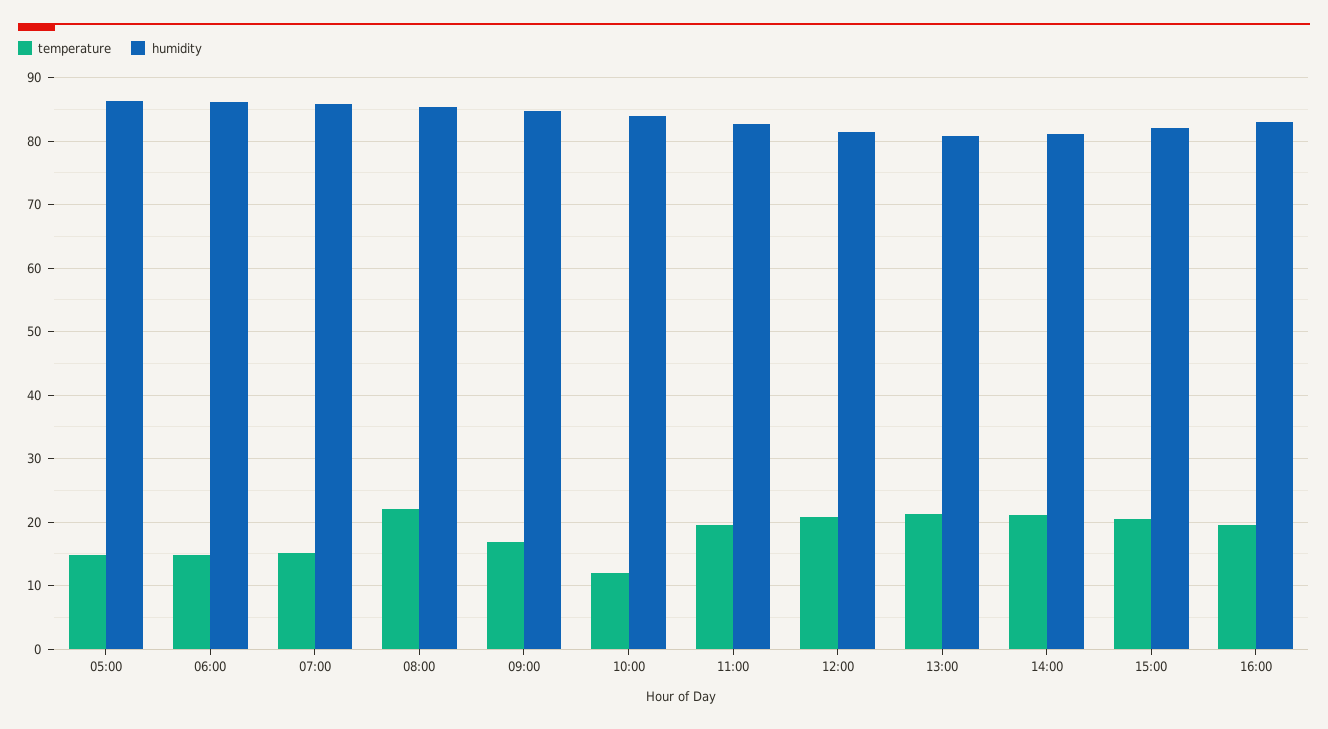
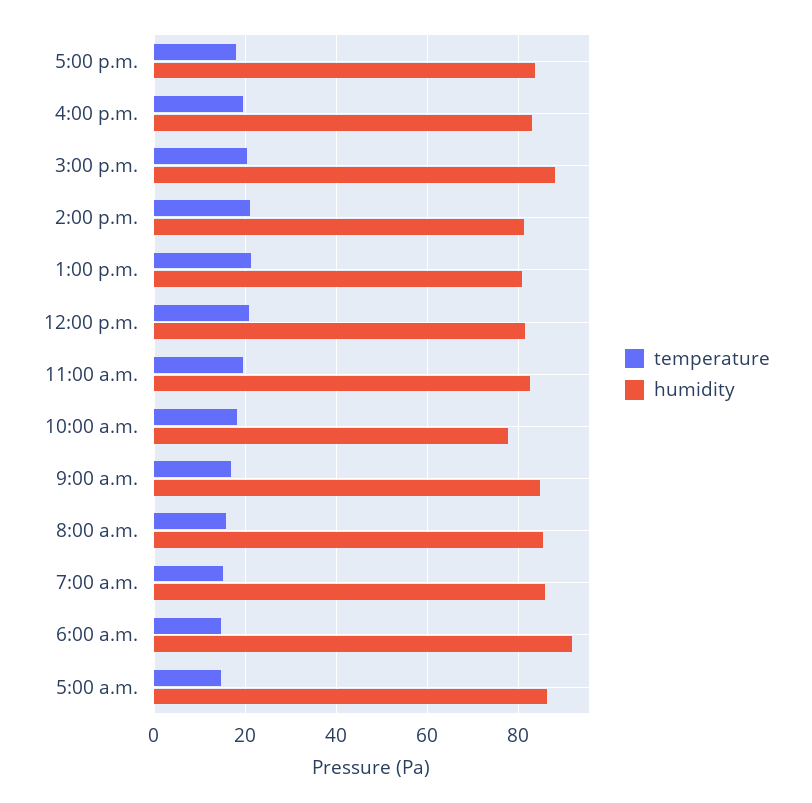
humidity, 06:00: 86 -> 92
temperature, 08:00: 22 -> 16
temperature, 10:00: 12 -> 18
humidity, 10:00: 84 -> 78
humidity, 15:00: 82 -> 88
temperature, 5:00 p.m.: none -> 18
humidity, 5:00 p.m.: none -> 84

